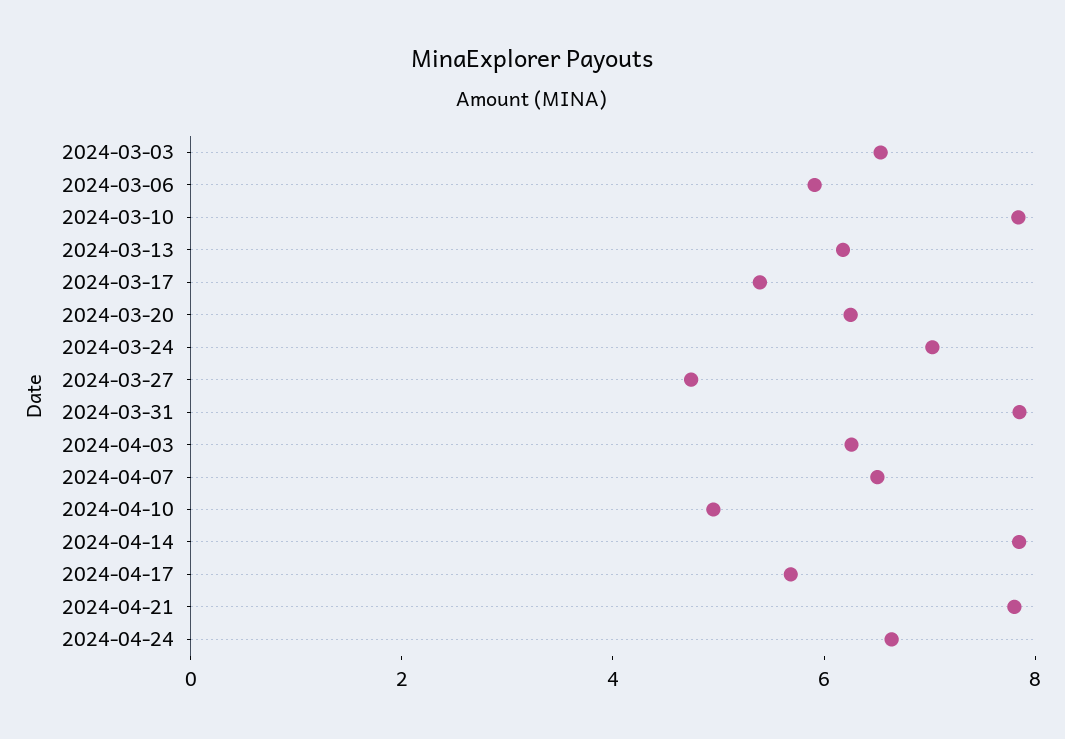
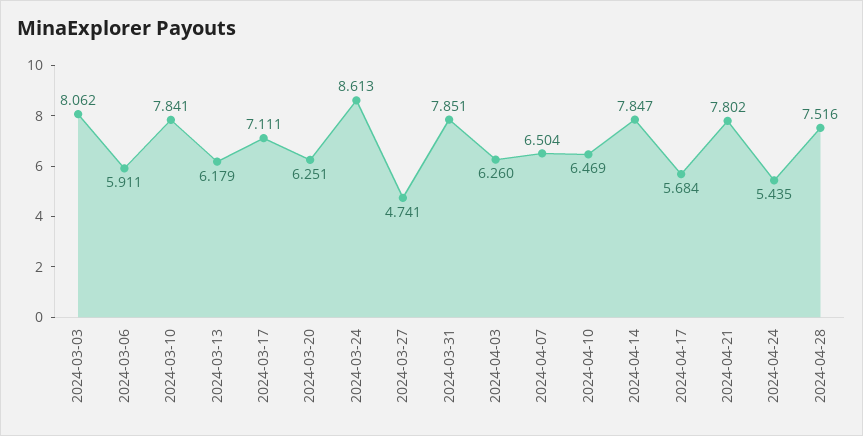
2024-03-03: 6.5 -> 8.062
2024-03-17: 5.5 -> 7.111
2024-03-24: 7 -> 8.613
2024-04-10: 5 -> 6.469
2024-04-24: 6.5 -> 5.435
2024-04-28: none -> 7.516

